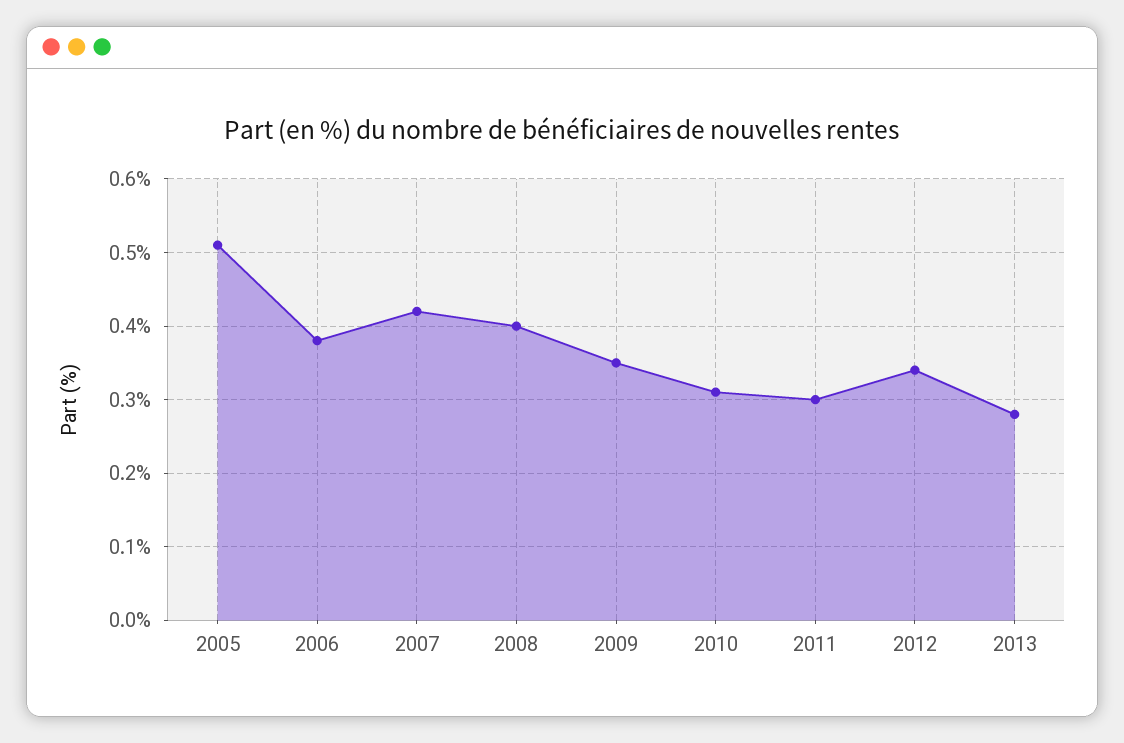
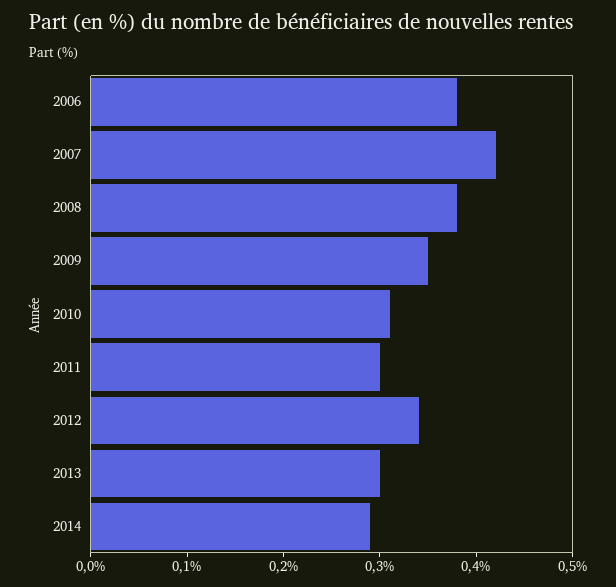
2005: 0.51 -> none
2008: 0.4 -> 0.38
2013: 0.28 -> 0.3
2014: none -> 0.29

